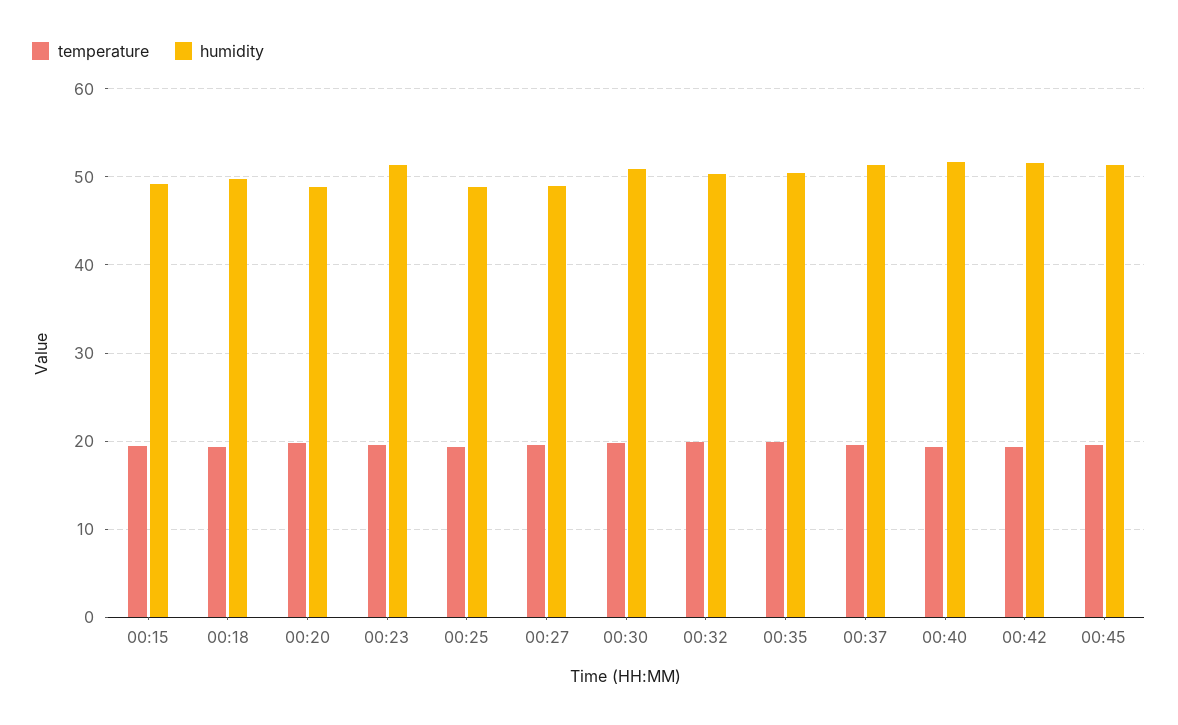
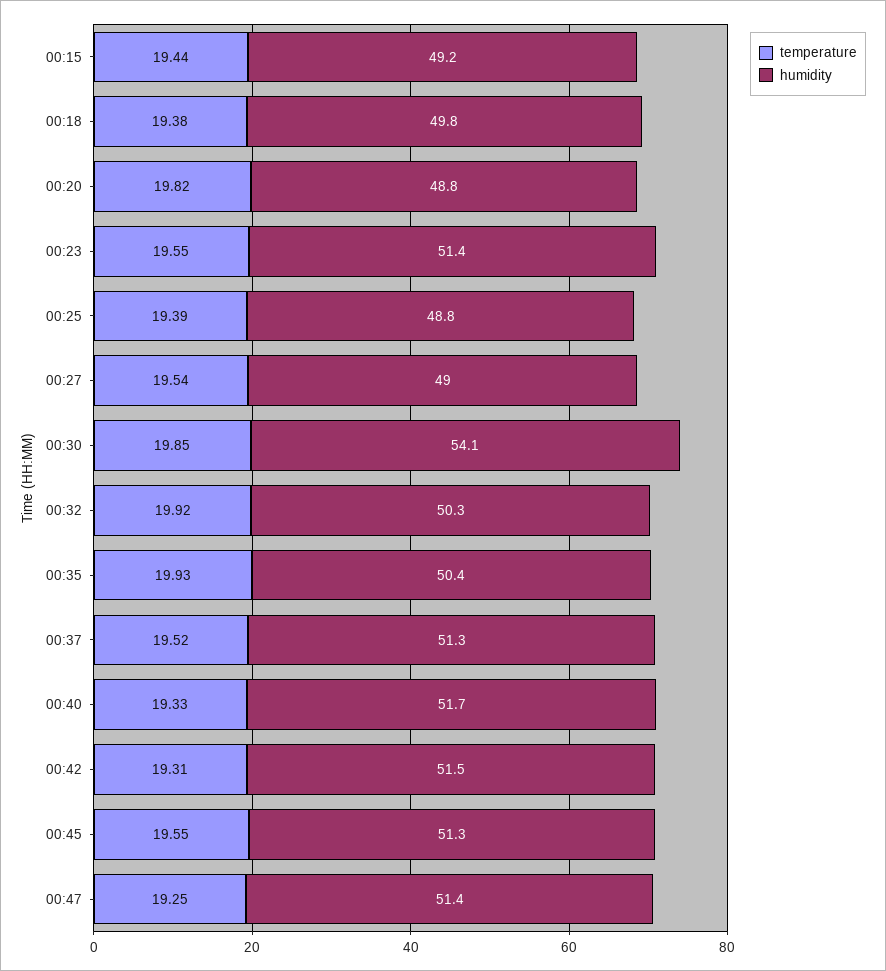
humidity, 00:30: 51 -> 54.1
temperature, 00:47: none -> 19.25
humidity, 00:47: none -> 51.4

